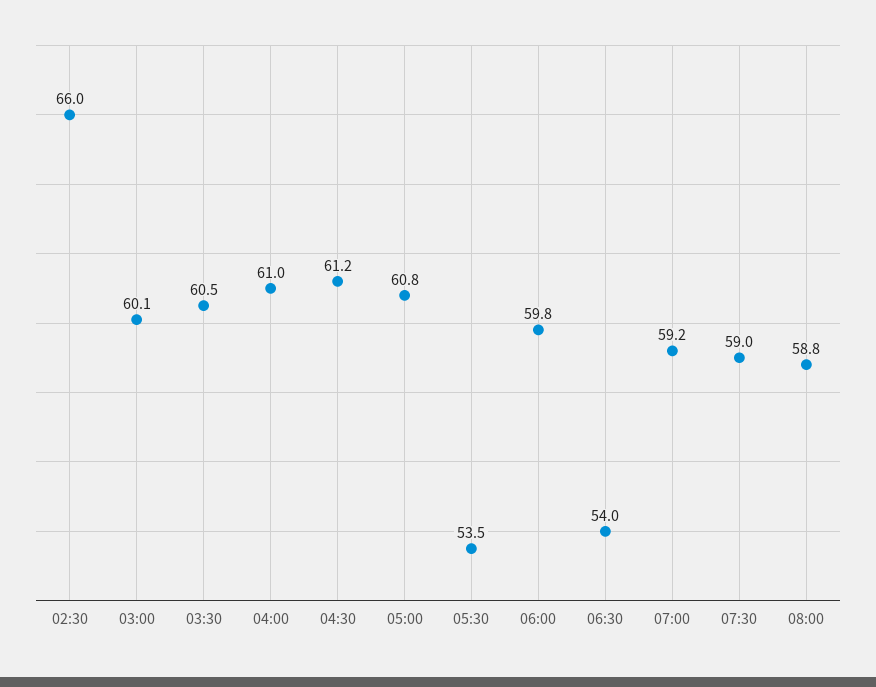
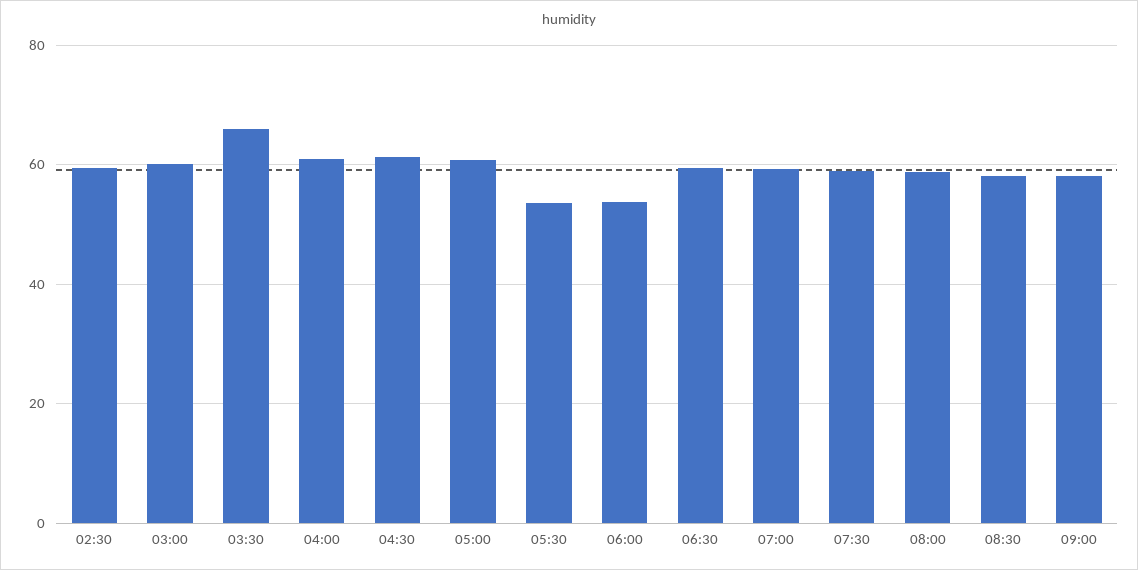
02:30: 66 -> 60
03:30: 60.5 -> 66
06:00: 59.8 -> 54
06:30: 54 -> 60
08:30: none -> 58
09:00: none -> 58

